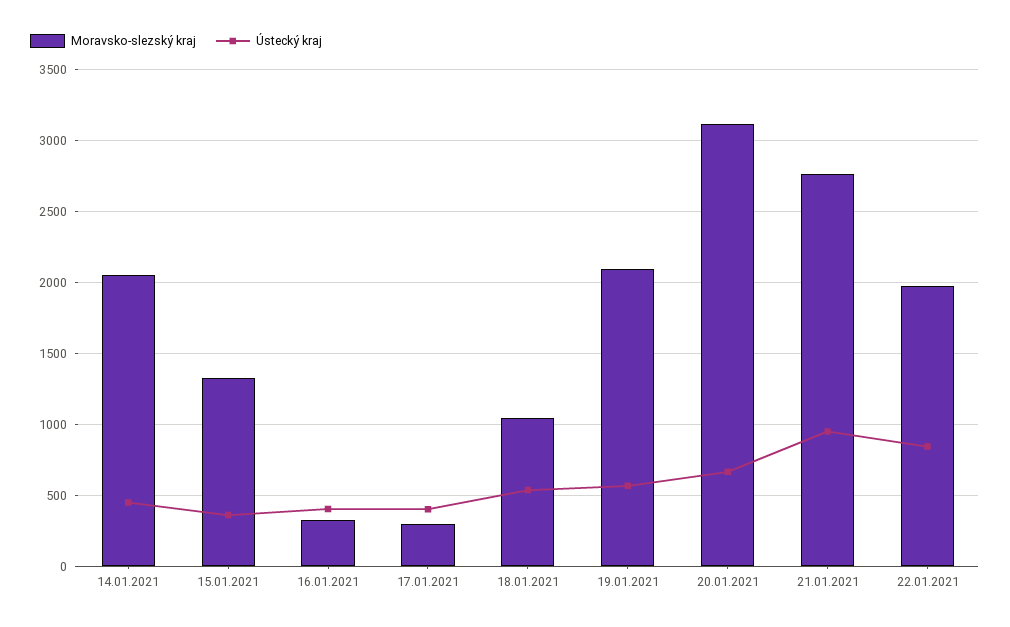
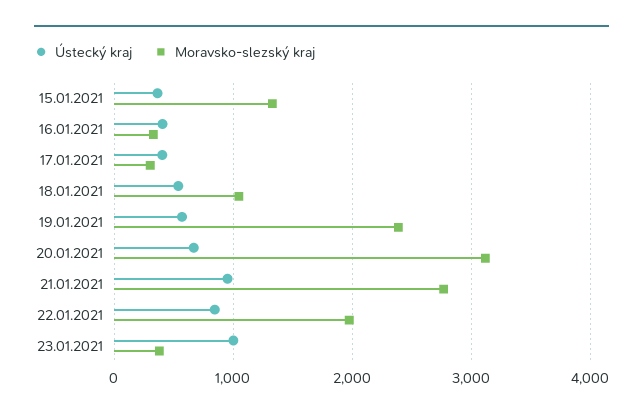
Moravsko-slezský kraj, 14.01.2021: 2050 -> none
Ústecký kraj, 14.01.2021: 450 -> none
Moravsko-slezský kraj, 19.01.2021: 2100 -> 2400
Ústecký kraj, 23.01.2021: none -> 1000
Moravsko-slezský kraj, 23.01.2021: none -> 400

